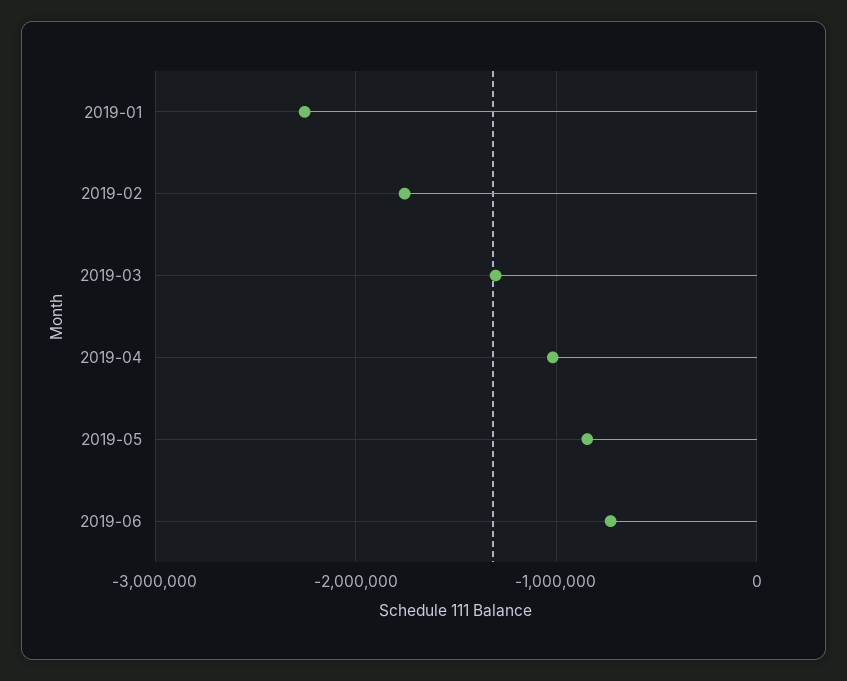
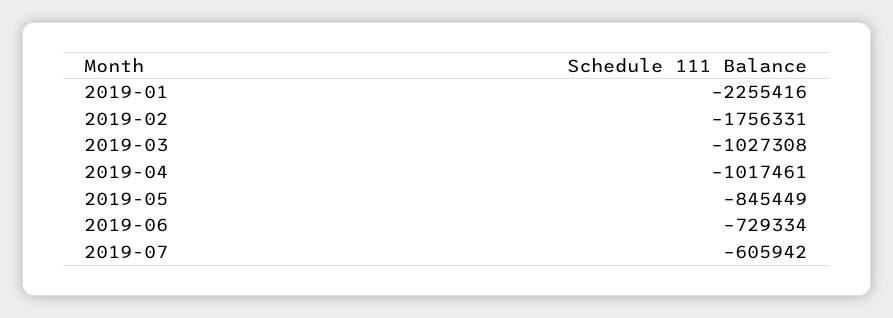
2019-03: -1300000 -> -1027308
2019-07: none -> -605942

